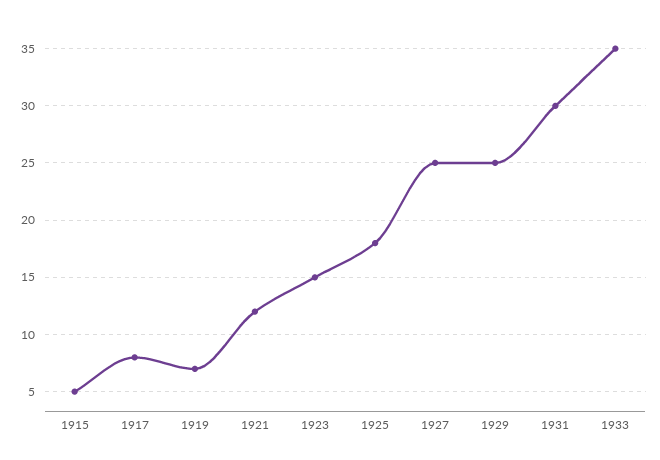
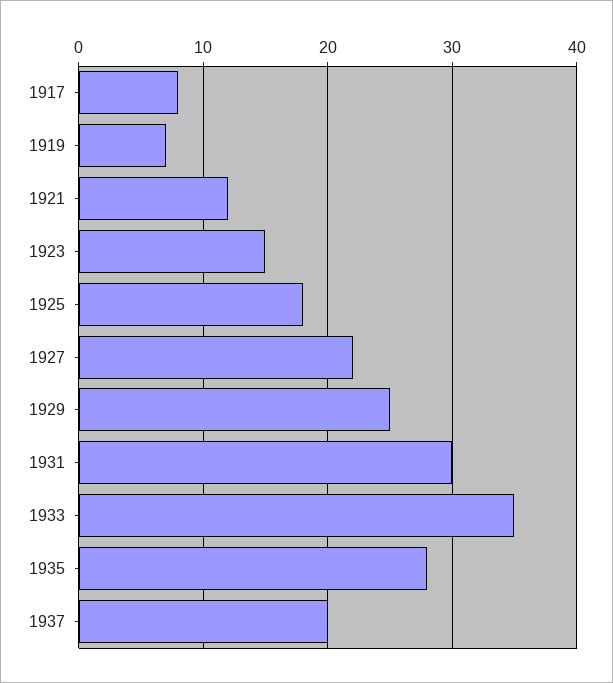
1915: 5 -> none
1927: 25 -> 22
1935: none -> 28
1937: none -> 20

